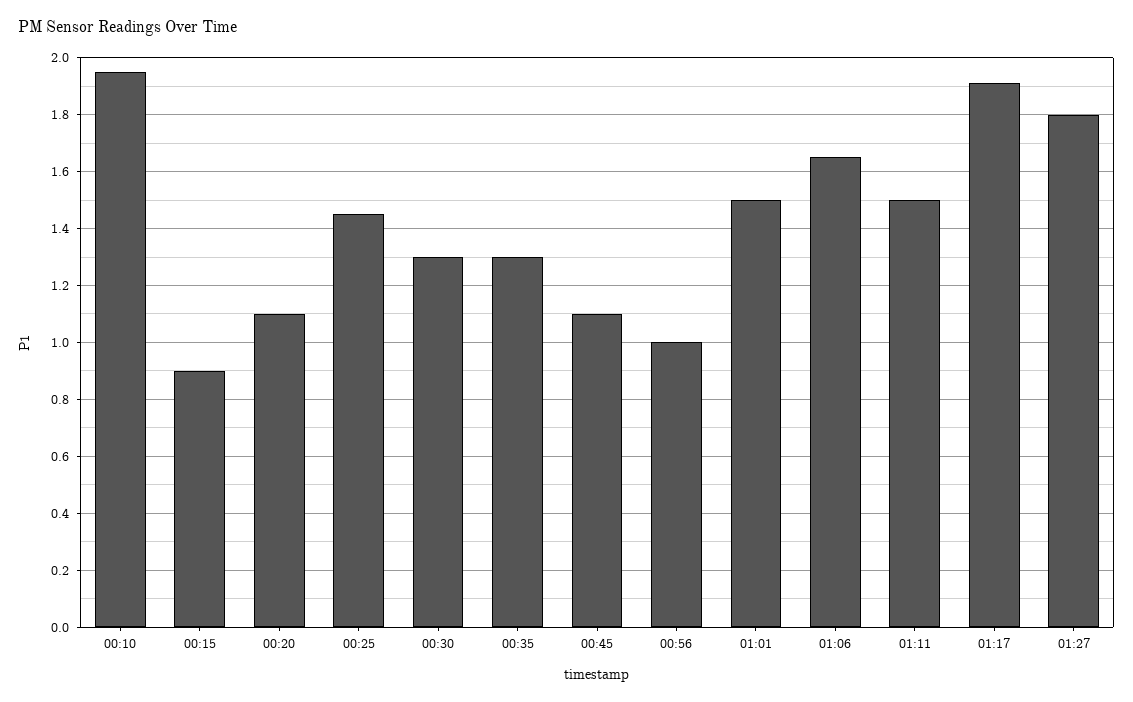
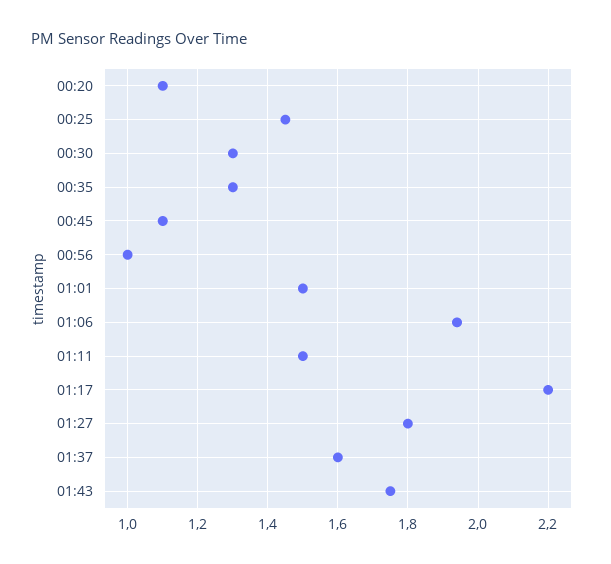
00:10: 1.95 -> none
00:15: 0.9 -> none
01:06: 1.65 -> 1.95
01:17: 1.9 -> 2.2
01:37: none -> 1.6
01:43: none -> 1.75

